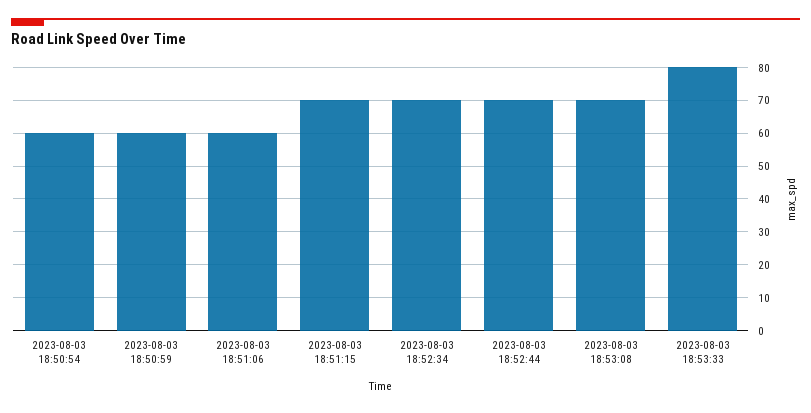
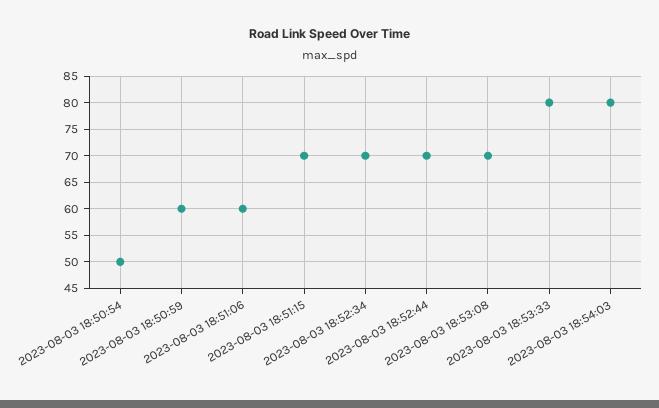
2023-08-03 18:50:54: 60 -> 50
2023-08-03 18:54:03: none -> 80

